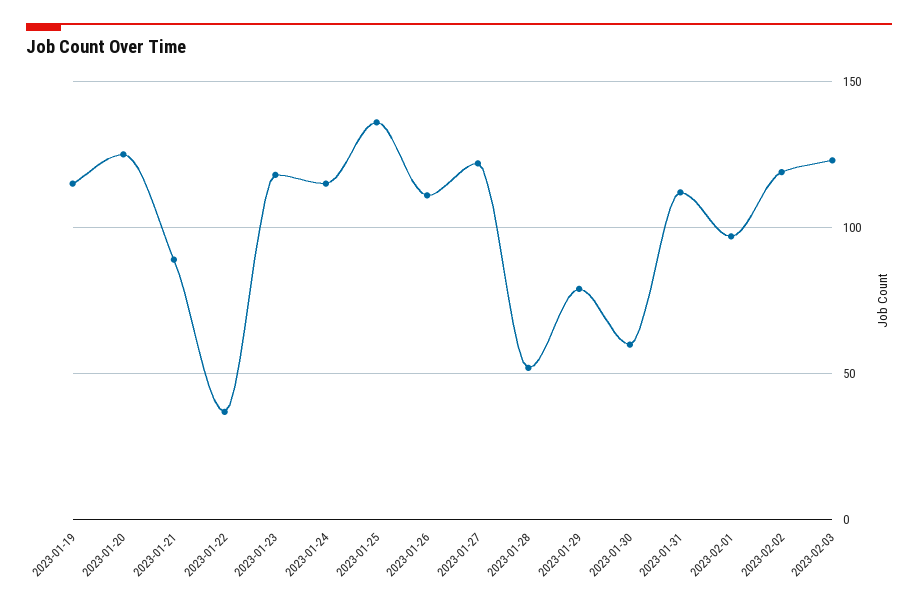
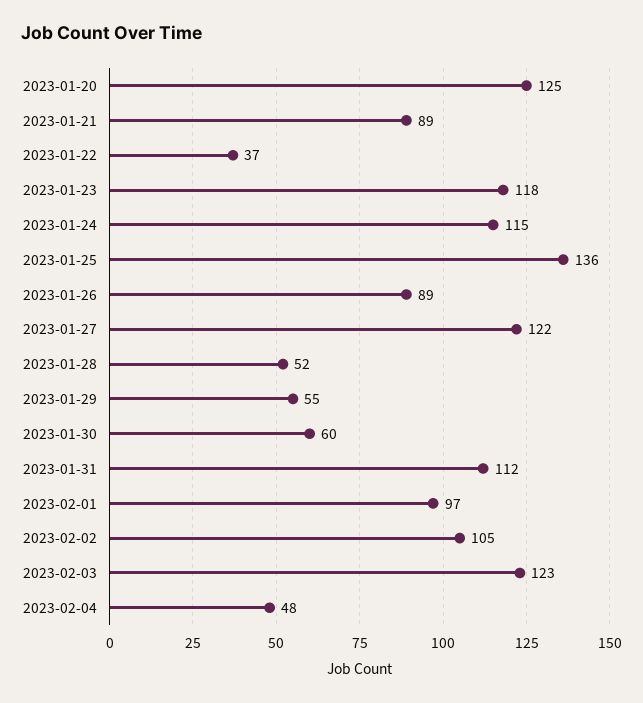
2023-01-19: 115 -> none
2023-01-26: 110 -> 89
2023-01-29: 80 -> 55
2023-02-02: 120 -> 105
2023-02-04: none -> 48

